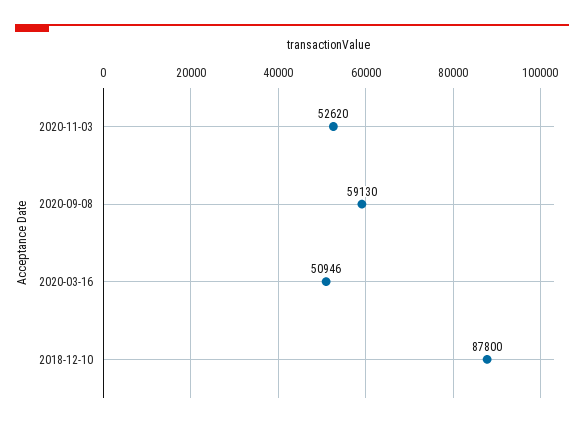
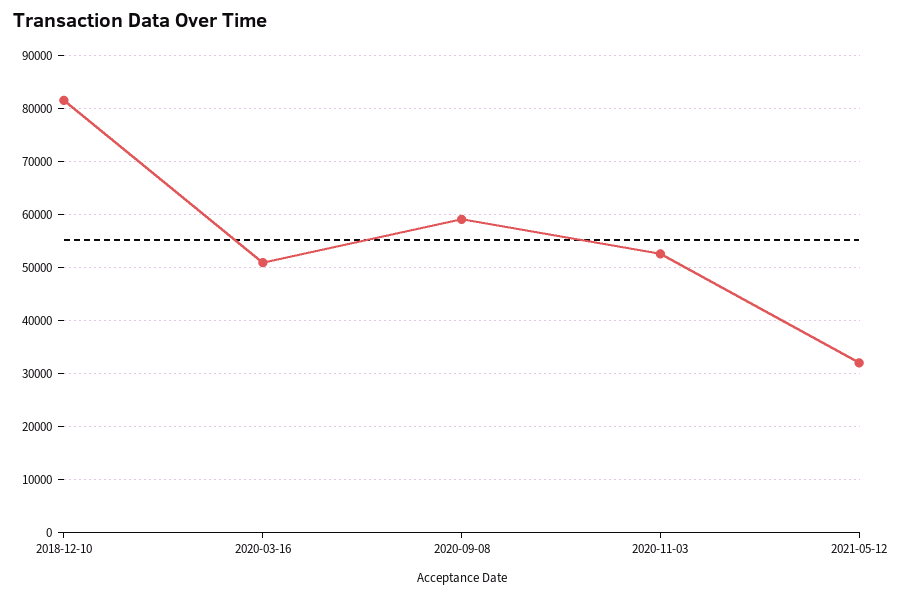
2018-12-10: 87800 -> 82000
2021-05-12: none -> 32000

